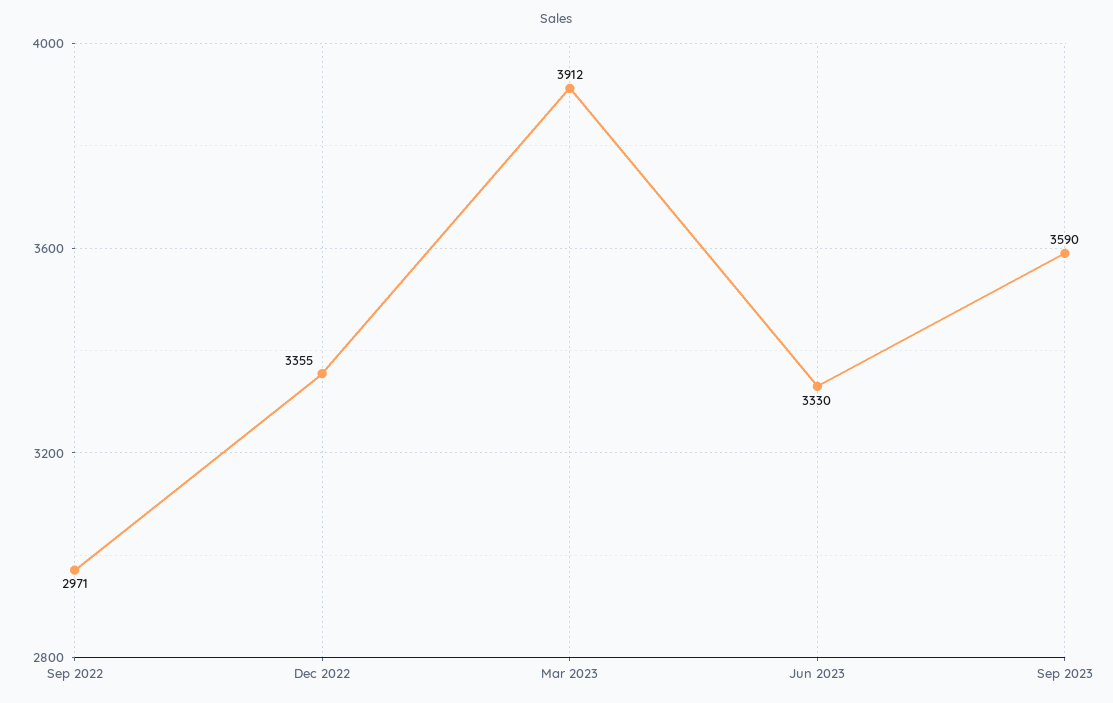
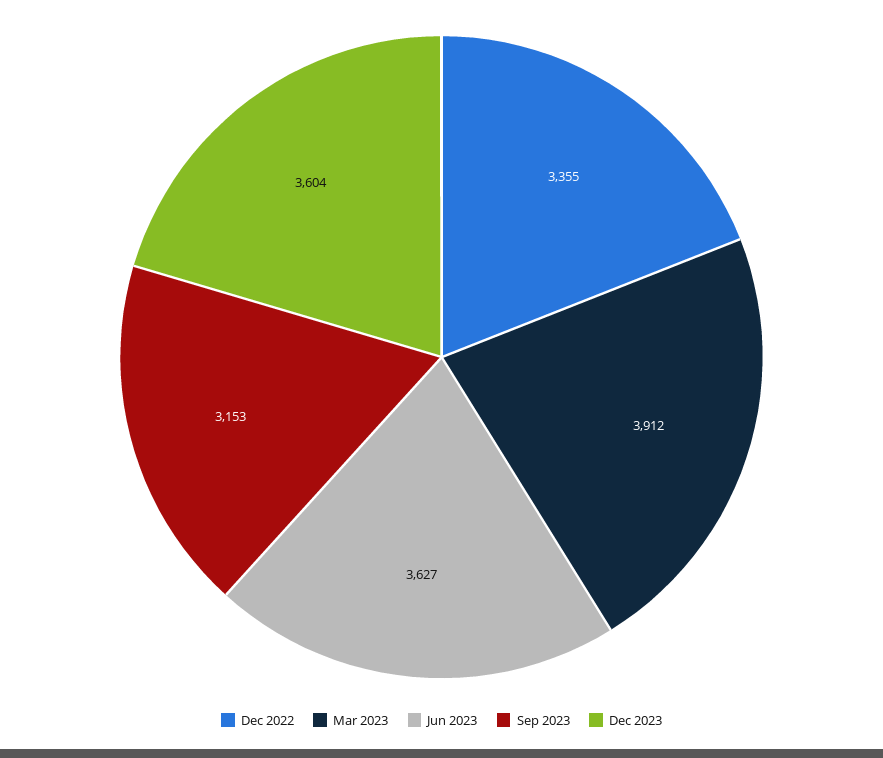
Sep 2022: 2971 -> none
Jun 2023: 3330 -> 3627
Sep 2023: 3590 -> 3153
Dec 2023: none -> 3604

